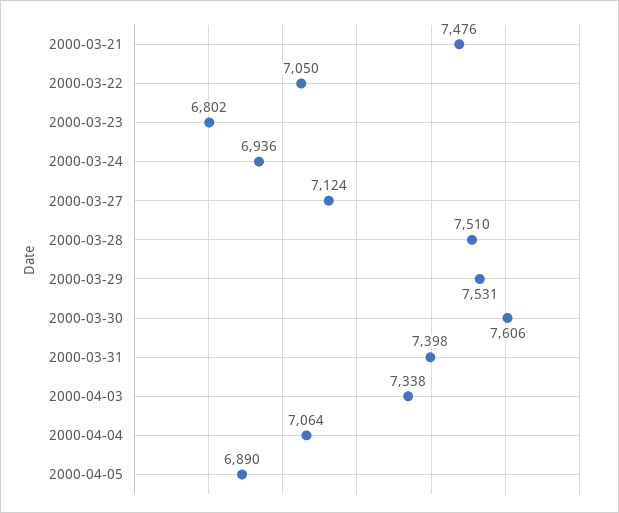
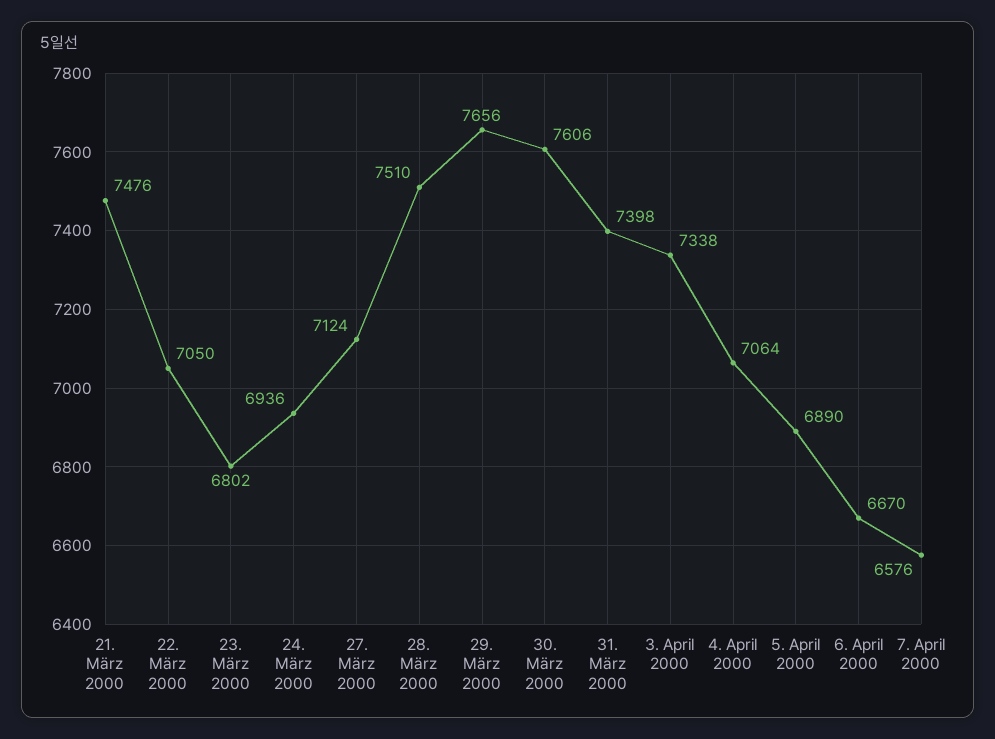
2000-03-29: 7531 -> 7656
6. April 2000: none -> 6670
7. April 2000: none -> 6576

